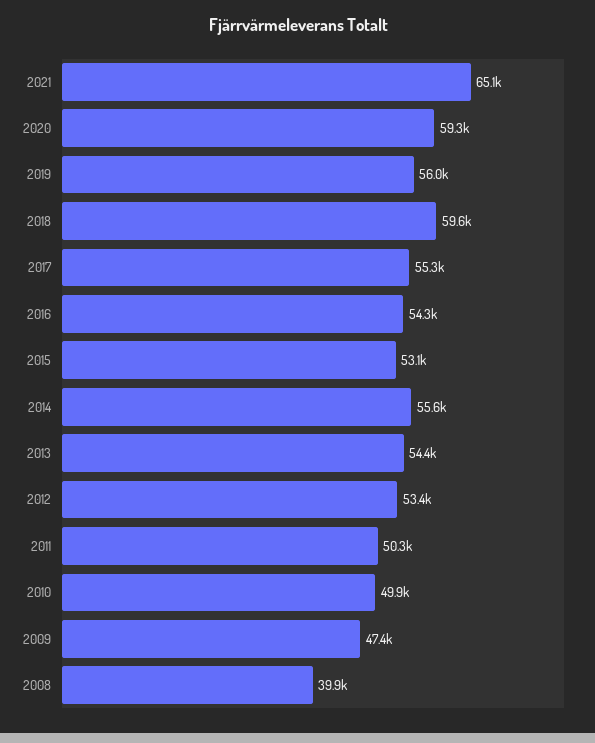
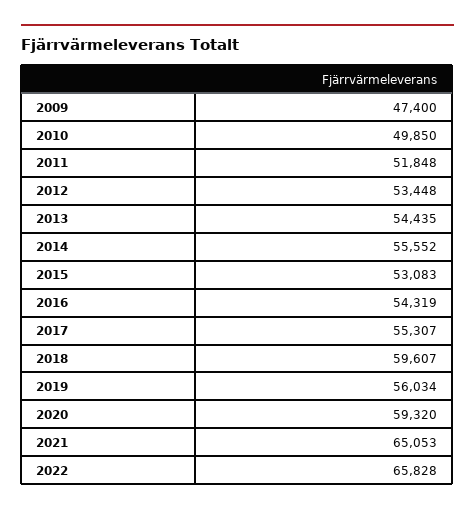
2011: 50300 -> 51848
2008: 39900 -> none
2022: none -> 65828

